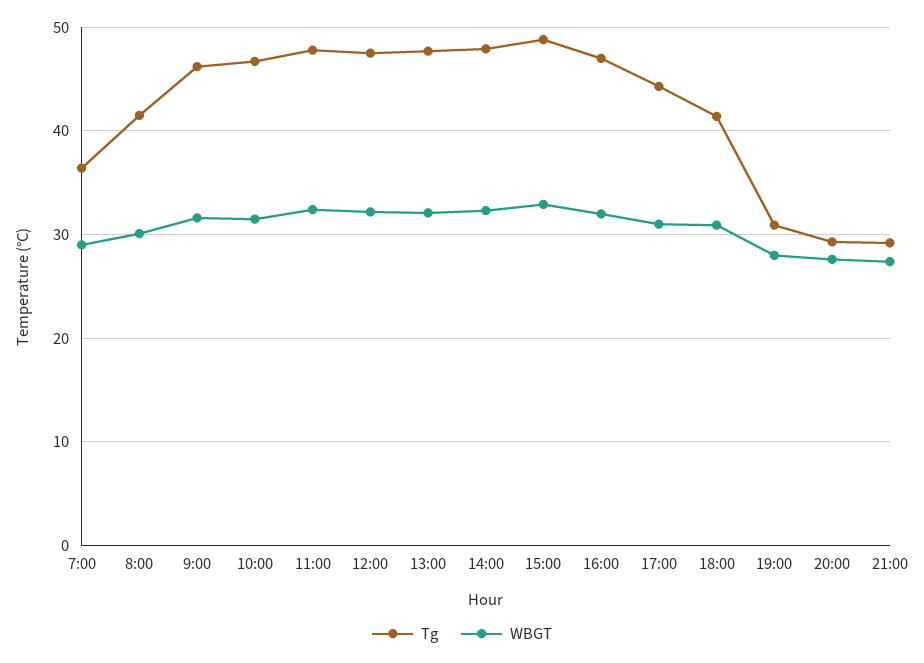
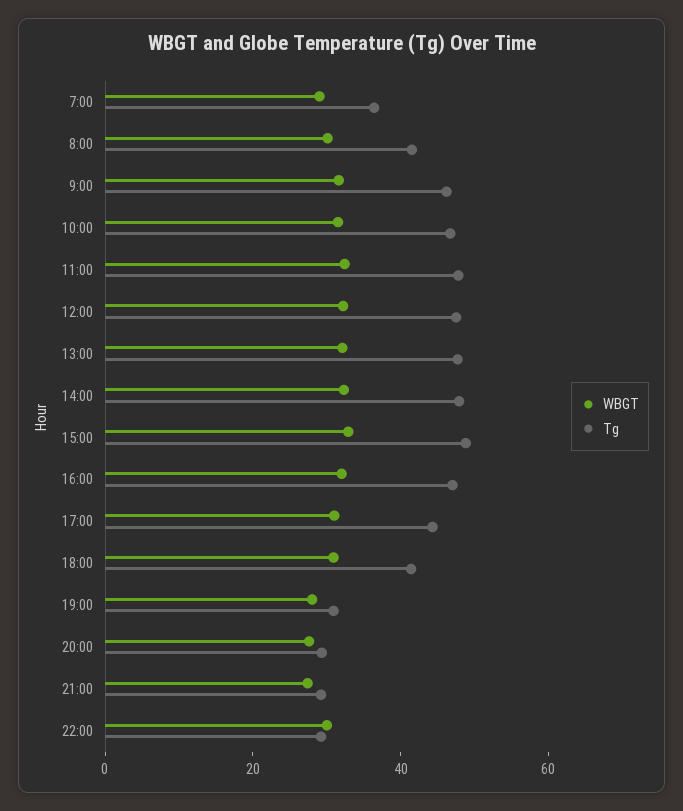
WBGT, 22:00: none -> 30
Tg, 22:00: none -> 30

